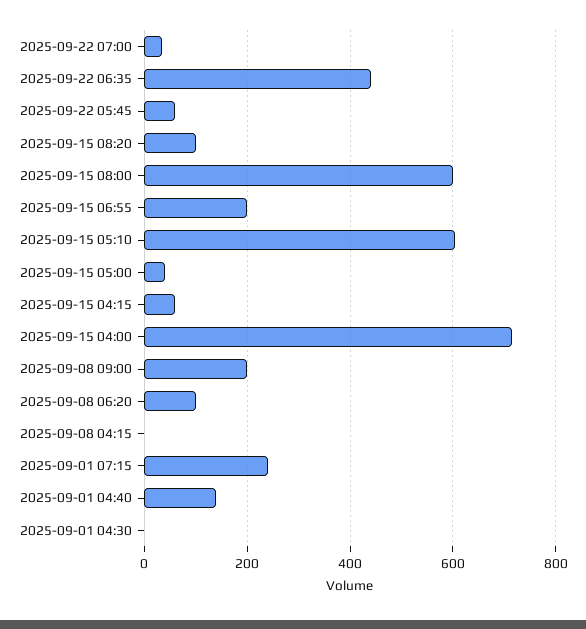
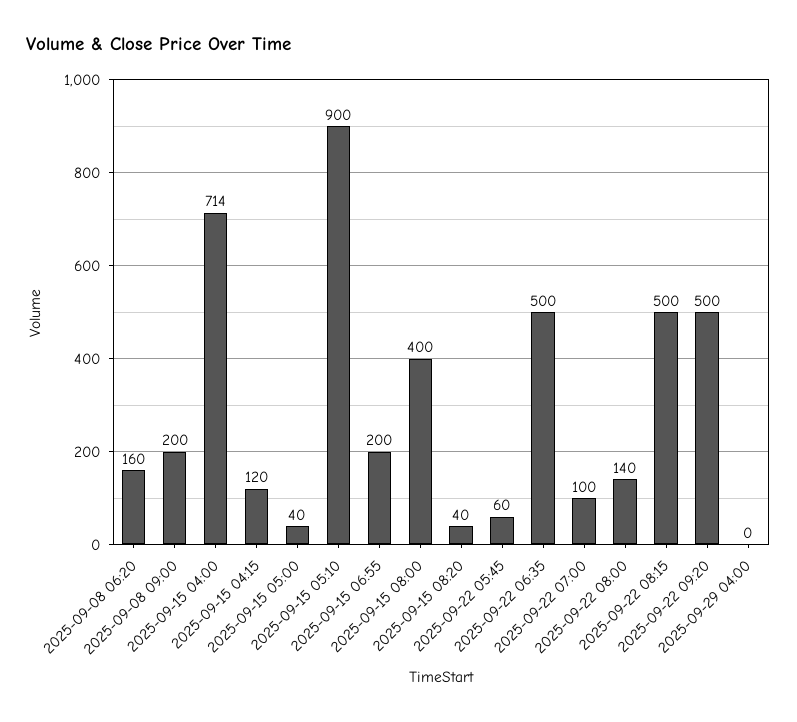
2025-09-22 07:00: 40 -> 100
2025-09-22 06:35: 440 -> 500
2025-09-15 08:20: 100 -> 40
2025-09-15 08:00: 600 -> 400
2025-09-15 05:10: 600 -> 900
2025-09-15 04:15: 60 -> 120
2025-09-08 06:20: 100 -> 160
2025-09-08 04:15: 0 -> none
2025-09-01 07:15: 240 -> none
2025-09-01 04:40: 140 -> none
2025-09-01 04:30: 0 -> none
2025-09-22 08:00: none -> 140
2025-09-22 08:15: none -> 500
2025-09-22 09:20: none -> 500
2025-09-29 04:00: none -> 0

